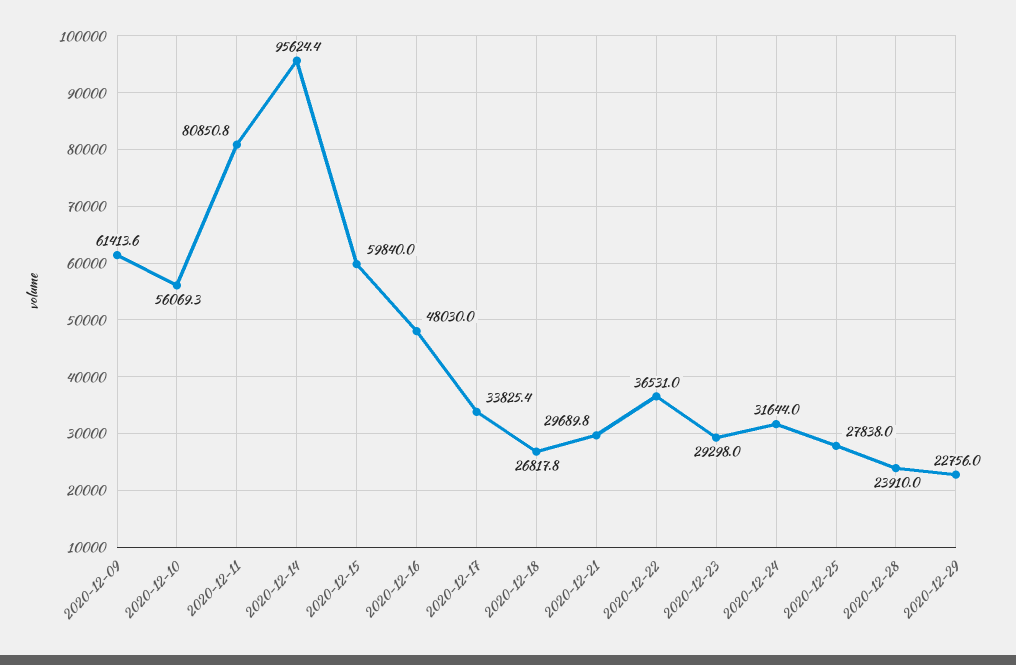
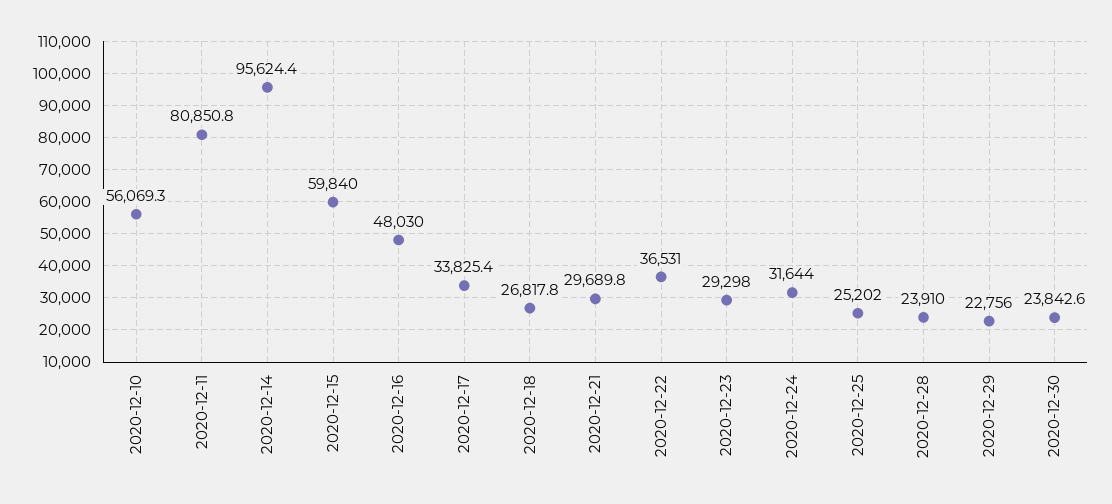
2020-12-09: 61413.6 -> none
2020-12-25: 27838 -> 25202
2020-12-30: none -> 23842.6

